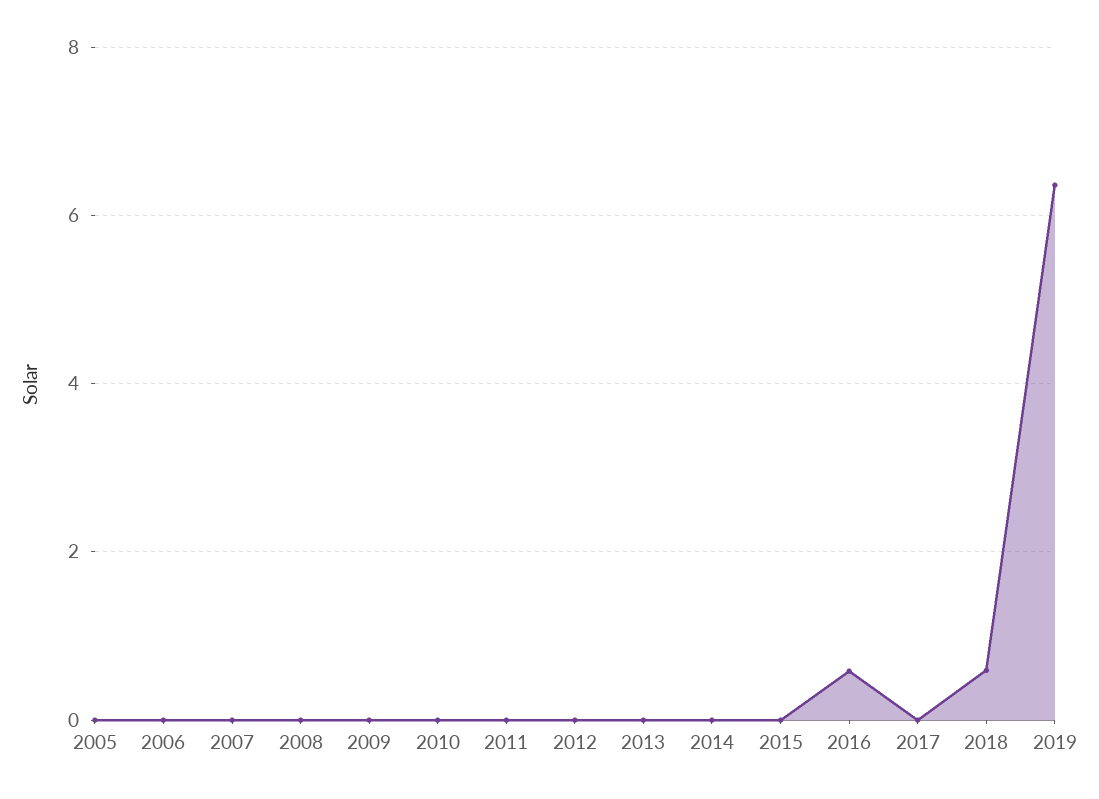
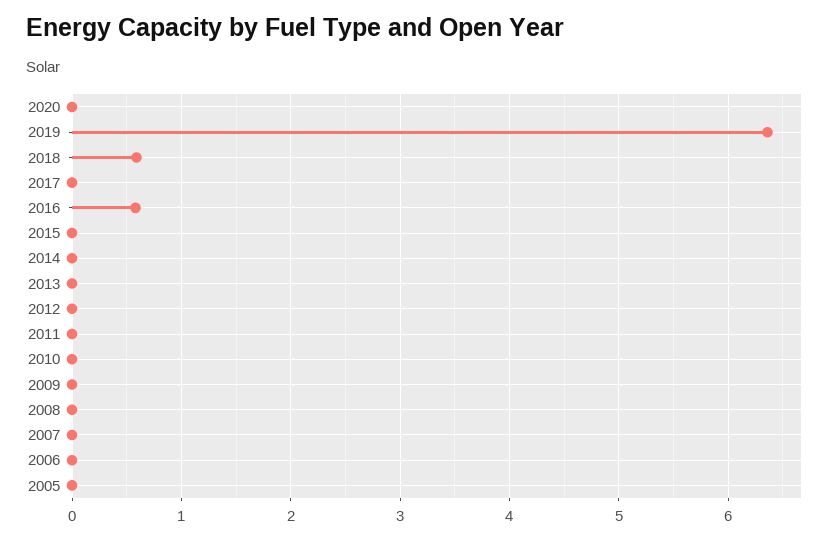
2020: none -> 0

